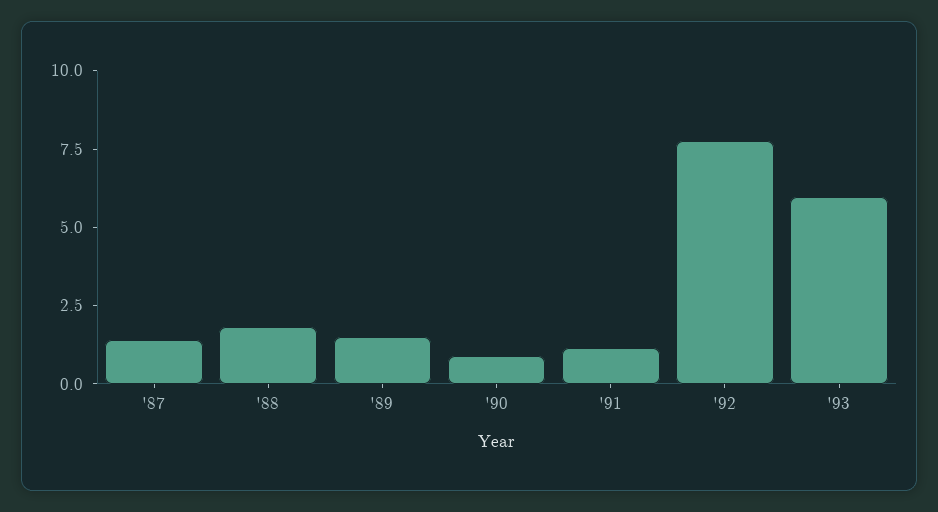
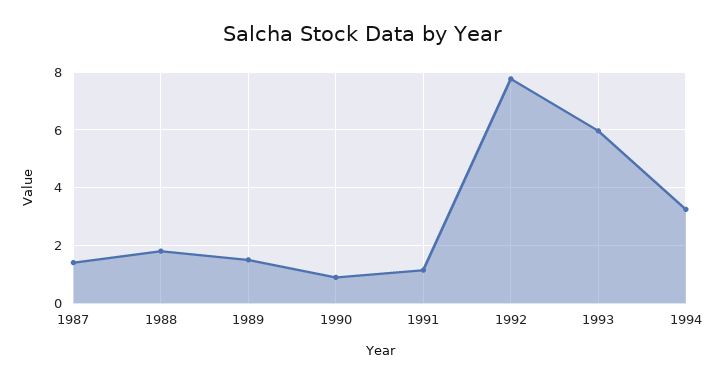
1994: none -> 3.25

